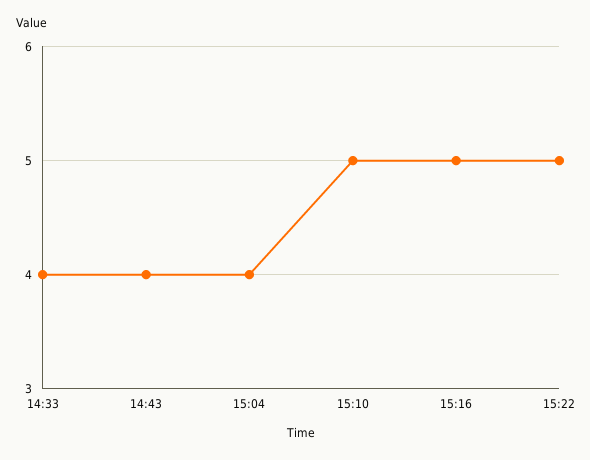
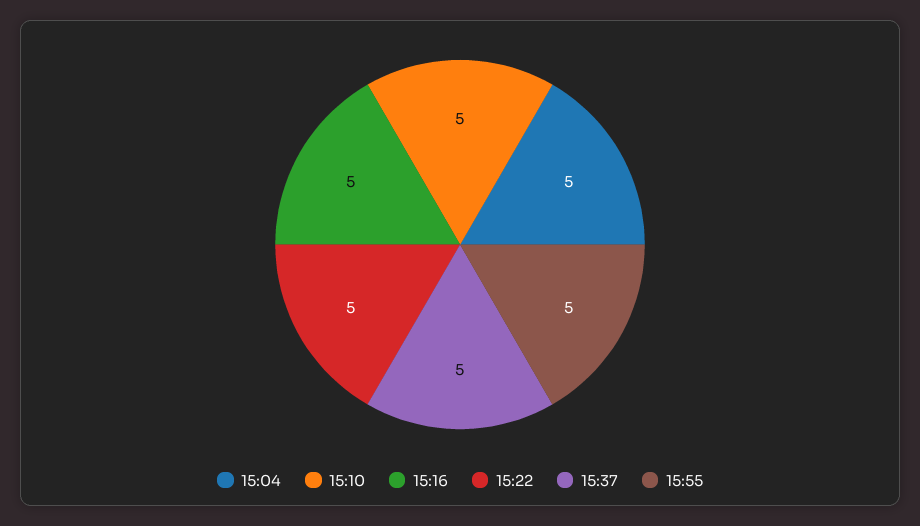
14:33: 4 -> none
14:43: 4 -> none
15:04: 4 -> 5
15:37: none -> 5
15:55: none -> 5

